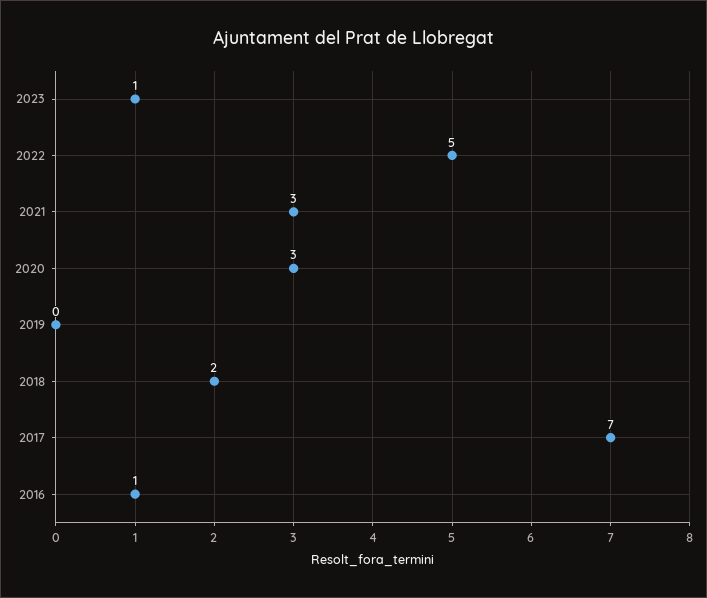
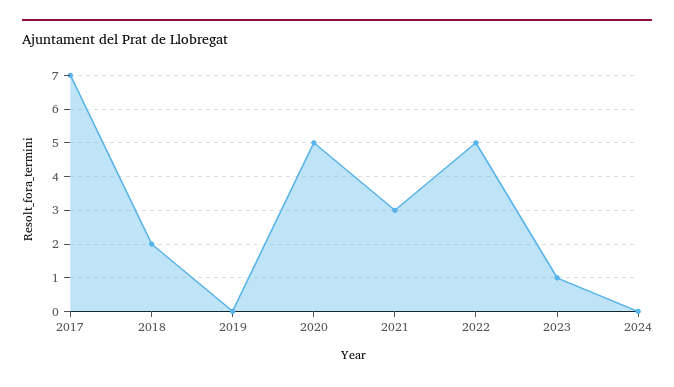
2020: 3 -> 5
2016: 1 -> none
2024: none -> 0

